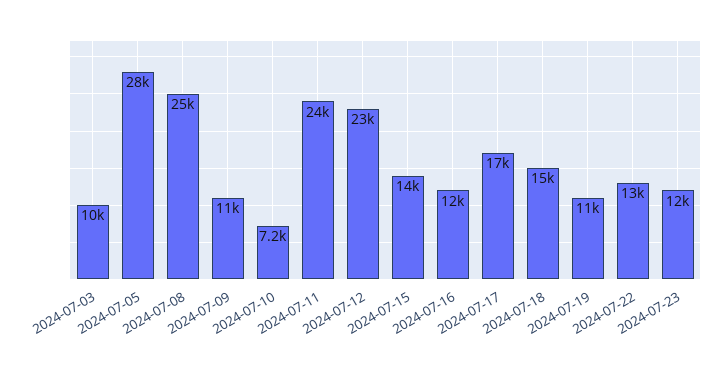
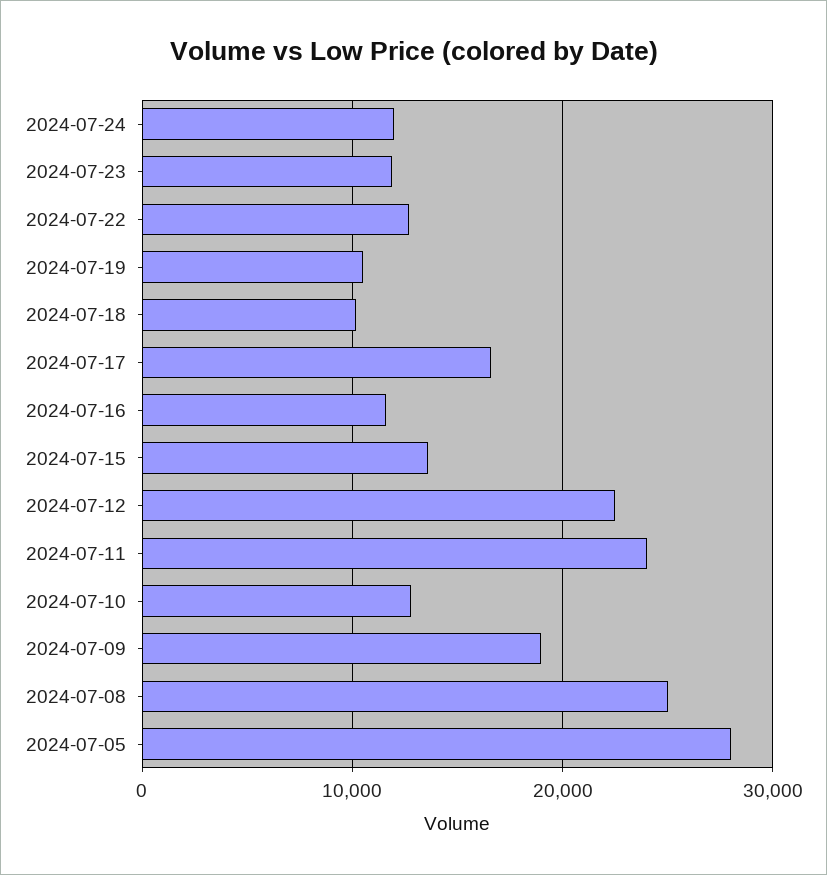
2024-07-03: 10000 -> none
2024-07-09: 11000 -> 19000
2024-07-10: 7200 -> 13000
2024-07-18: 15000 -> 10000
2024-07-24: none -> 12000

